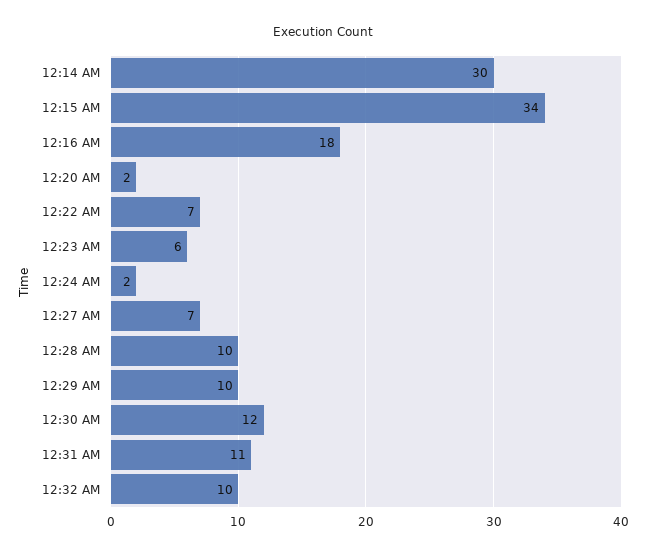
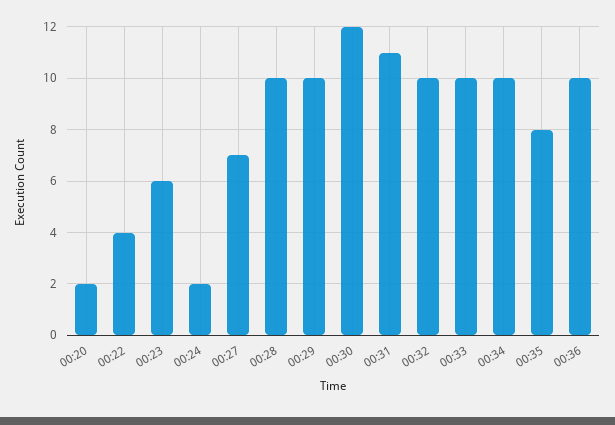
12:14 AM: 30 -> none
12:15 AM: 34 -> none
12:16 AM: 18 -> none
12:22 AM: 7 -> 4
00:33: none -> 10
00:34: none -> 10
00:35: none -> 8
00:36: none -> 10

